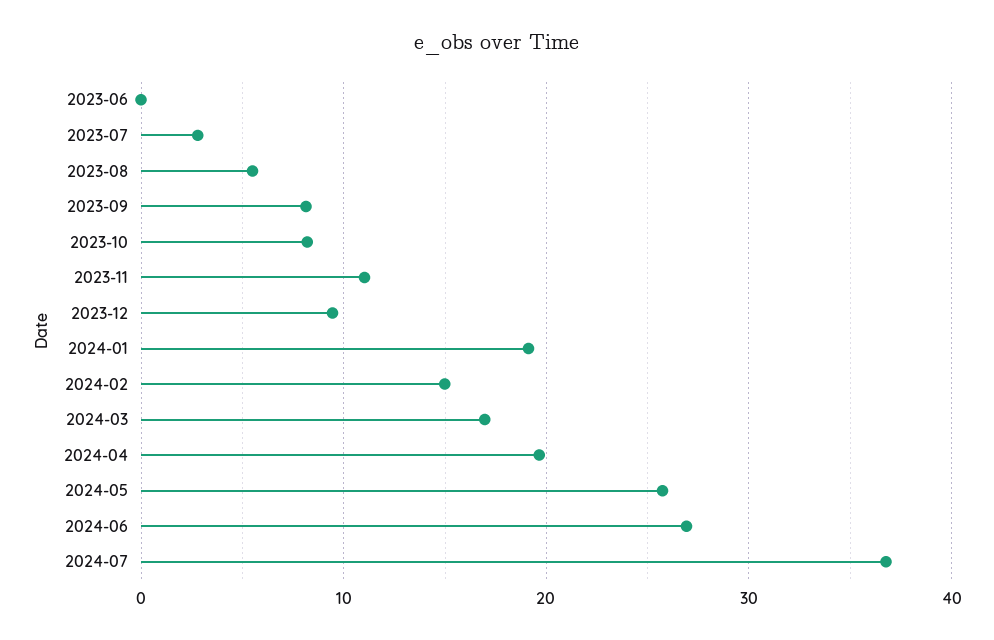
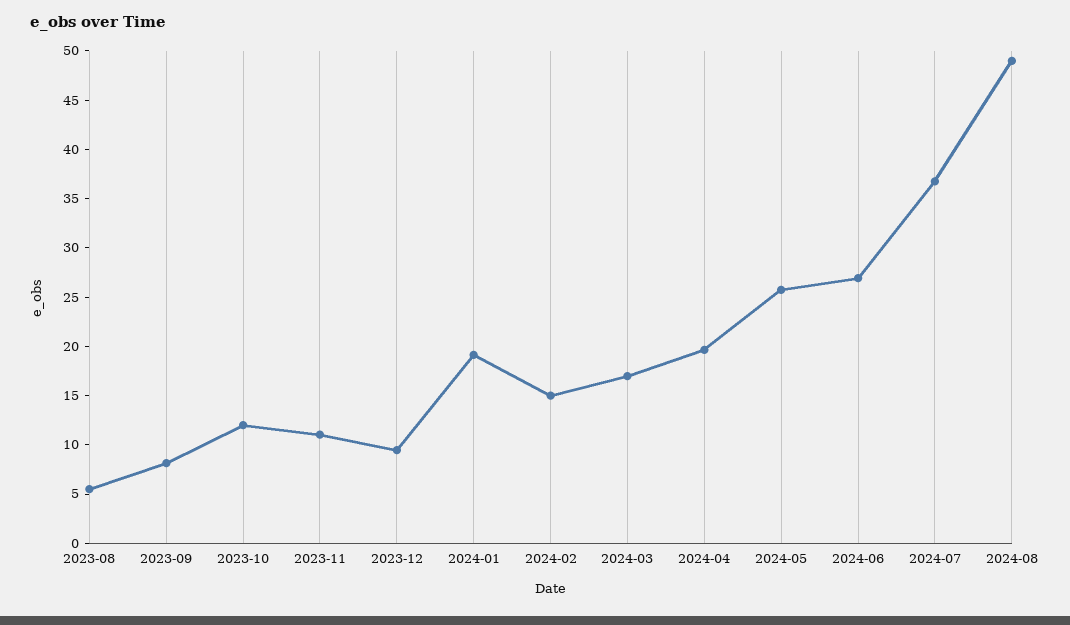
2023-06: 0 -> none
2023-07: 3 -> none
2023-10: 8 -> 12
2024-08: none -> 49

